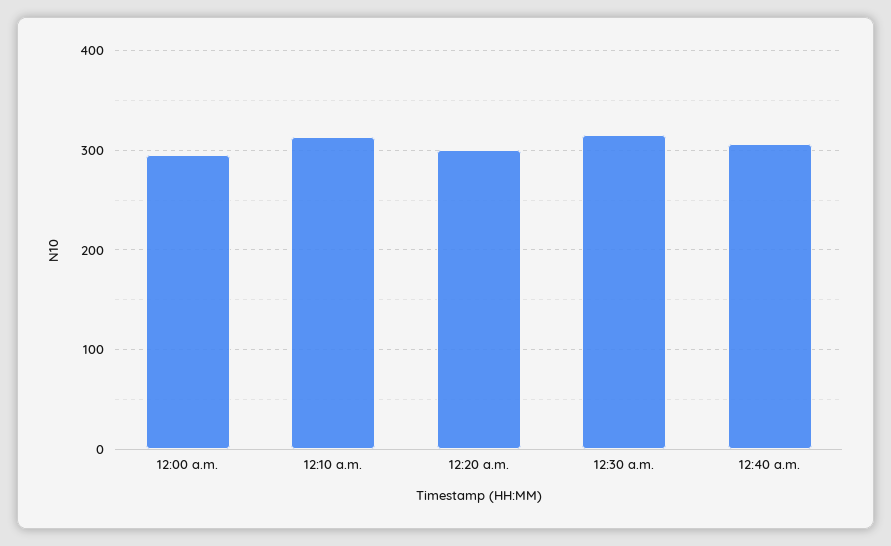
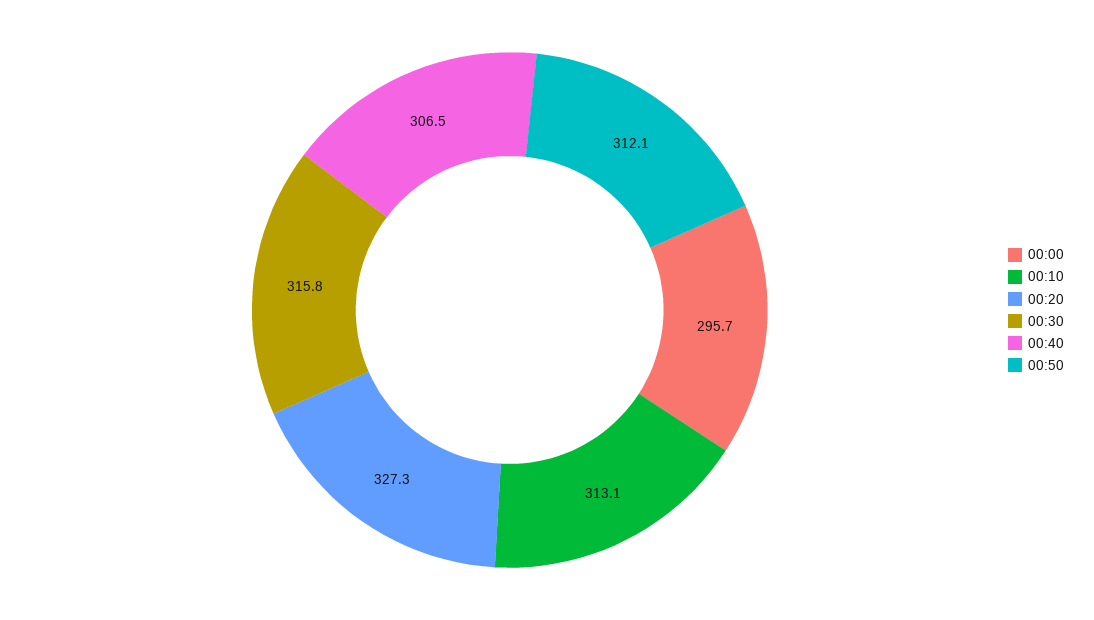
12:20 a.m.: 300 -> 327.3
00:50: none -> 312.1

